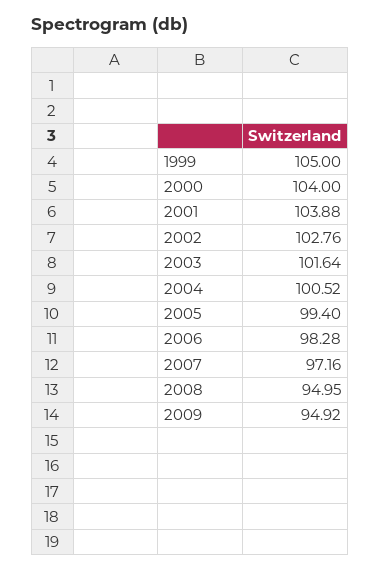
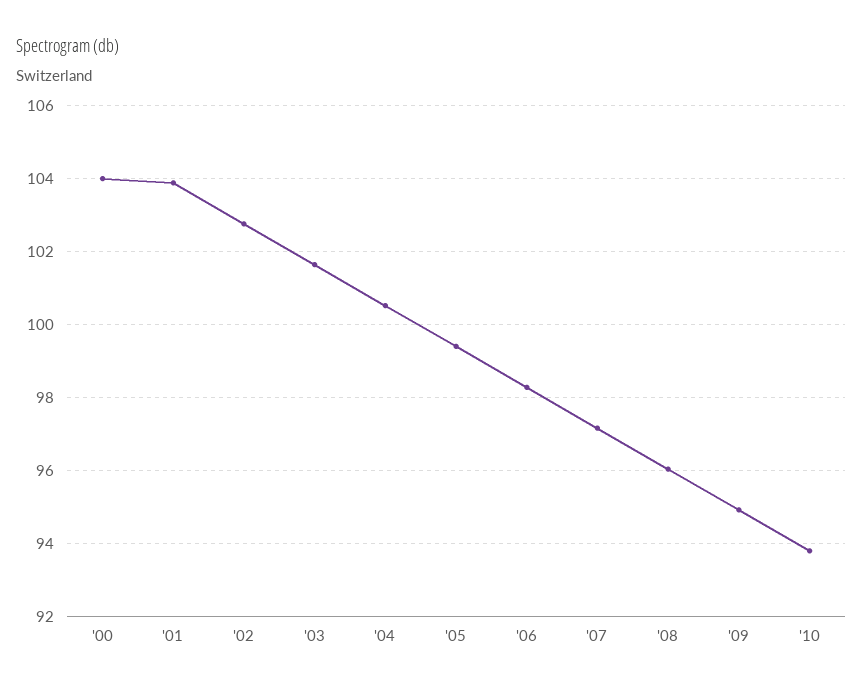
1999: 105 -> none
2008: 94.95 -> 96
'10: none -> 93.8

